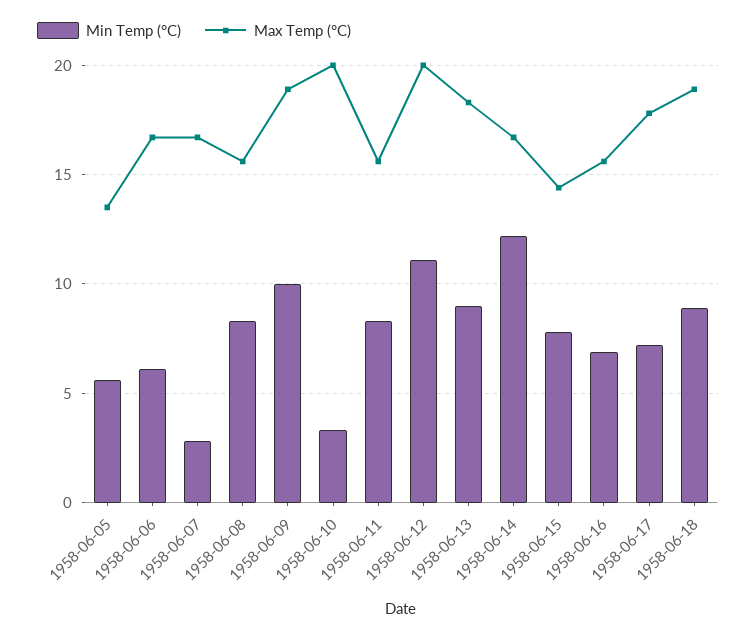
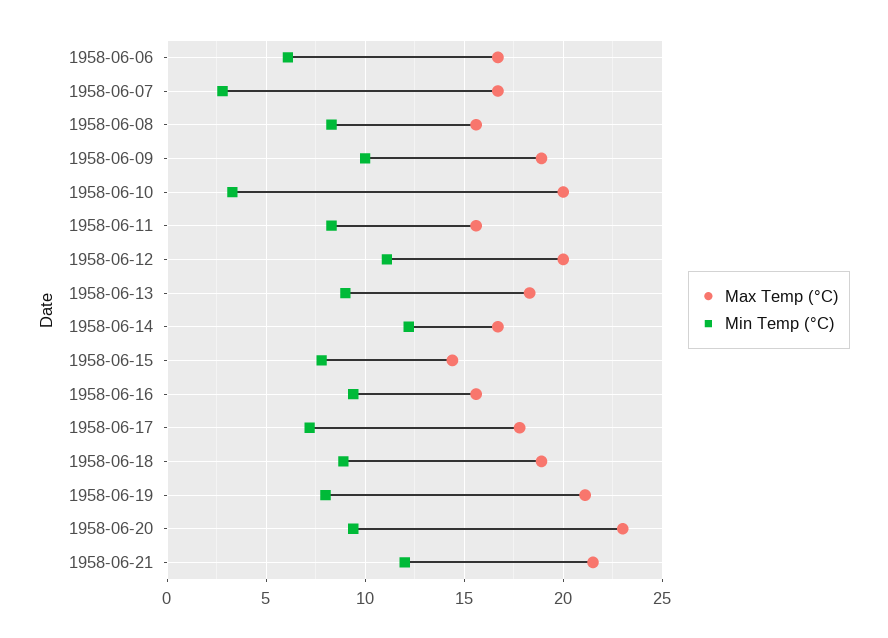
Min Temp (°C), 1958-06-05: 5.5 -> none
Max Temp (°C), 1958-06-05: 13.5 -> none
Min Temp (°C), 1958-06-16: 7 -> 9.5
Max Temp (°C), 1958-06-19: none -> 21
Min Temp (°C), 1958-06-19: none -> 8
Max Temp (°C), 1958-06-20: none -> 23
Min Temp (°C), 1958-06-20: none -> 9.5
Max Temp (°C), 1958-06-21: none -> 21.5
Min Temp (°C), 1958-06-21: none -> 12

